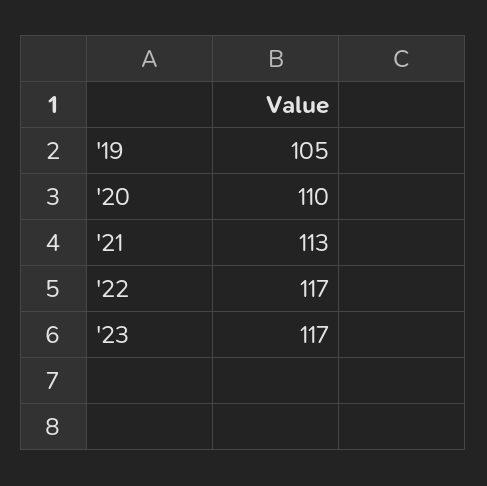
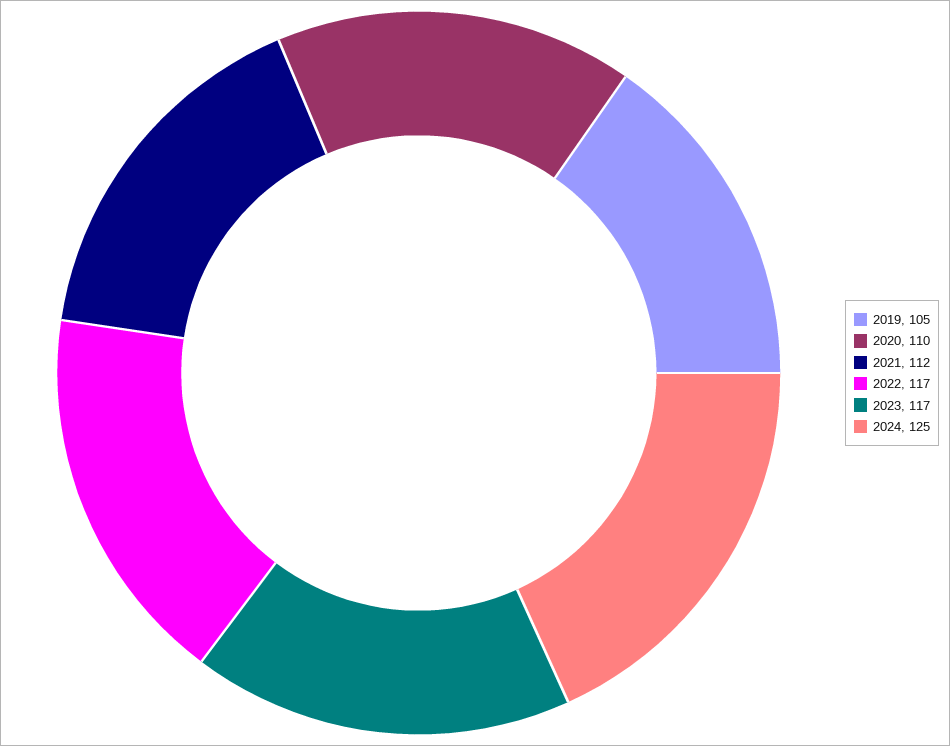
'21: 113 -> 112
2024: none -> 125

